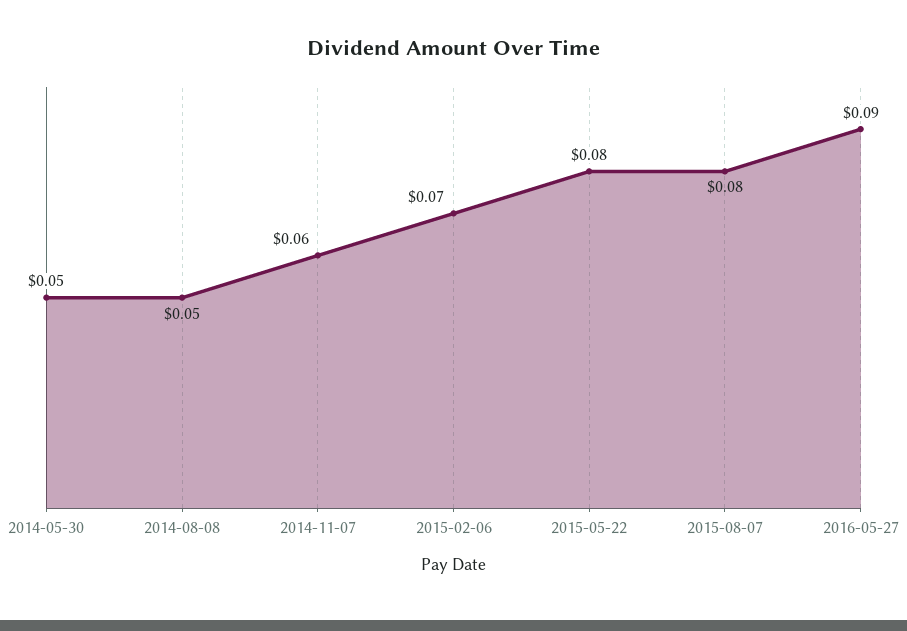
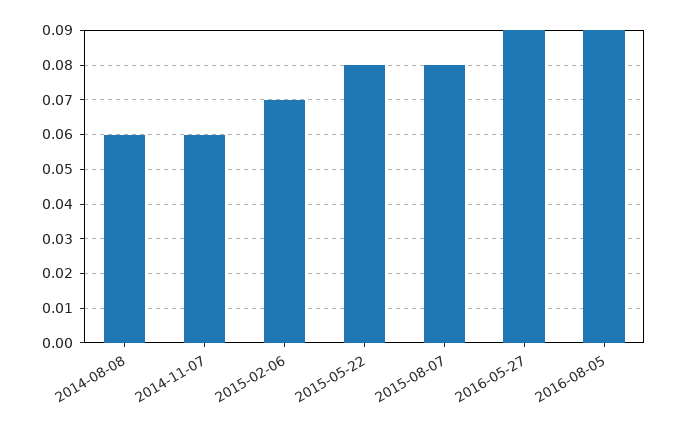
2014-05-30: 0.05 -> none
2014-08-08: 0.05 -> 0.06
2016-08-05: none -> 0.09

